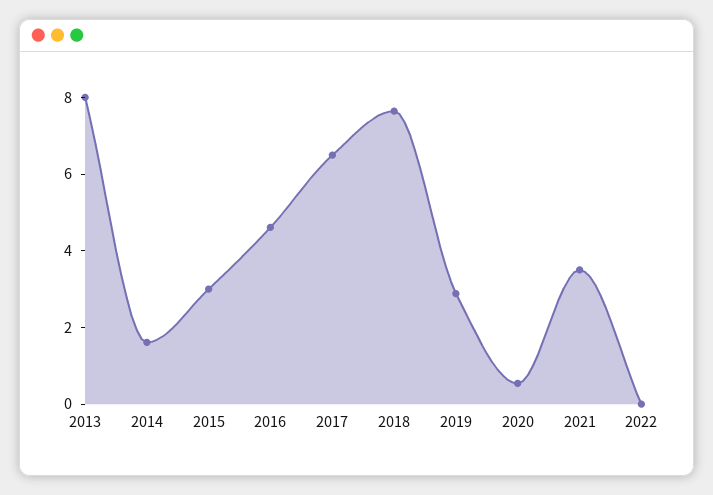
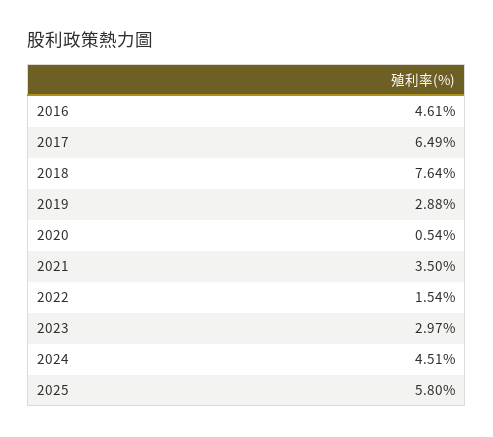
2013: 8 -> none
2014: 1.5 -> none
2015: 3 -> none
2022: 0 -> 1.54
2023: none -> 2.97
2024: none -> 4.51
2025: none -> 5.8

